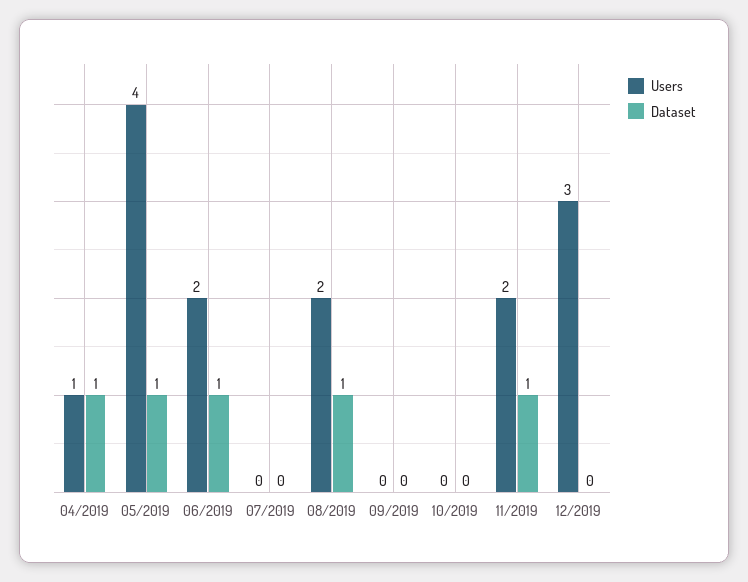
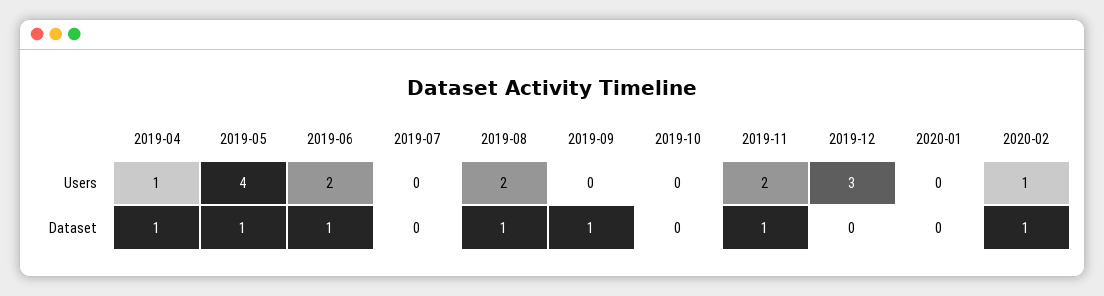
Dataset, 09/2019: 0 -> 1
Users, 2020-01: none -> 0
Users, 2020-02: none -> 1
Dataset, 2020-01: none -> 0
Dataset, 2020-02: none -> 1

